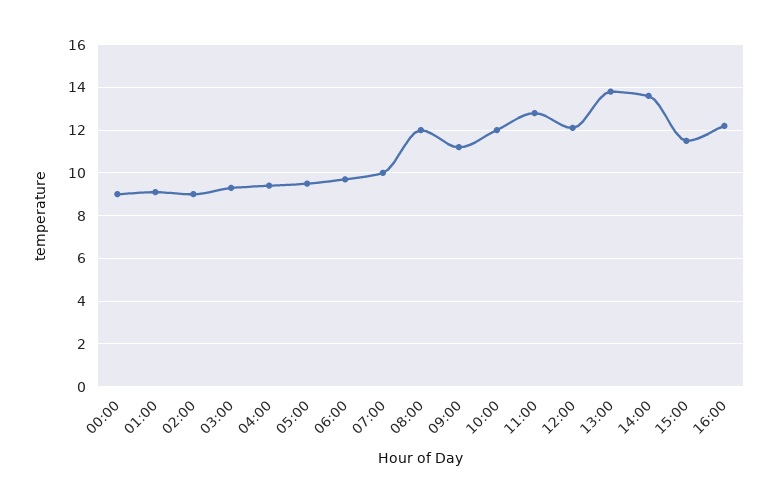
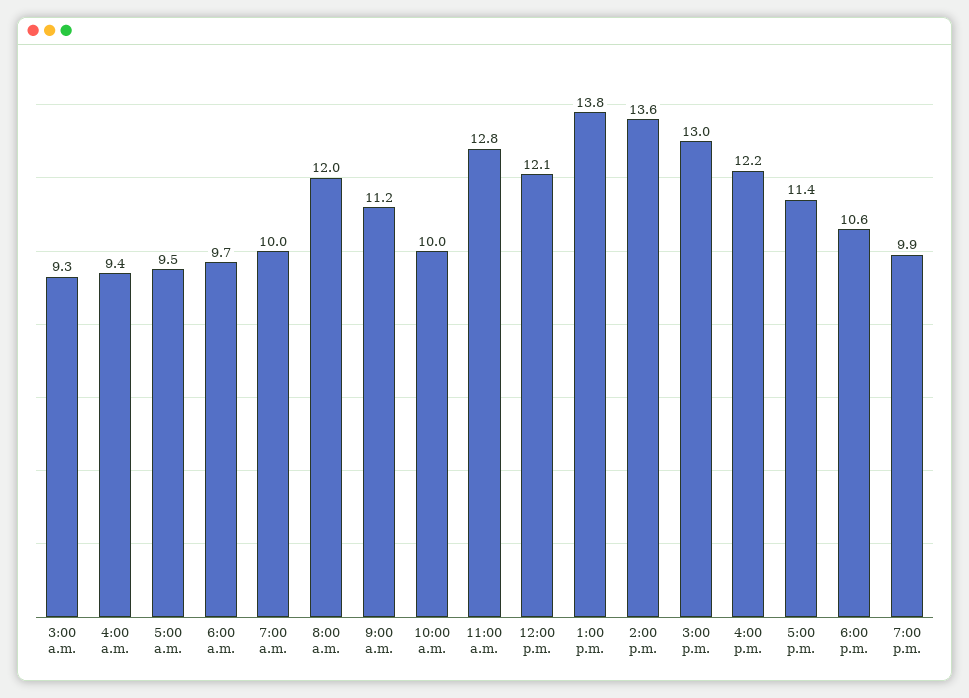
00:00: 9 -> none
01:00: 9 -> none
02:00: 9 -> none
10:00: 12 -> 10
15:00: 11.5 -> 13
5:00 p.m.: none -> 11.4
6:00 p.m.: none -> 10.6
7:00 p.m.: none -> 9.9

